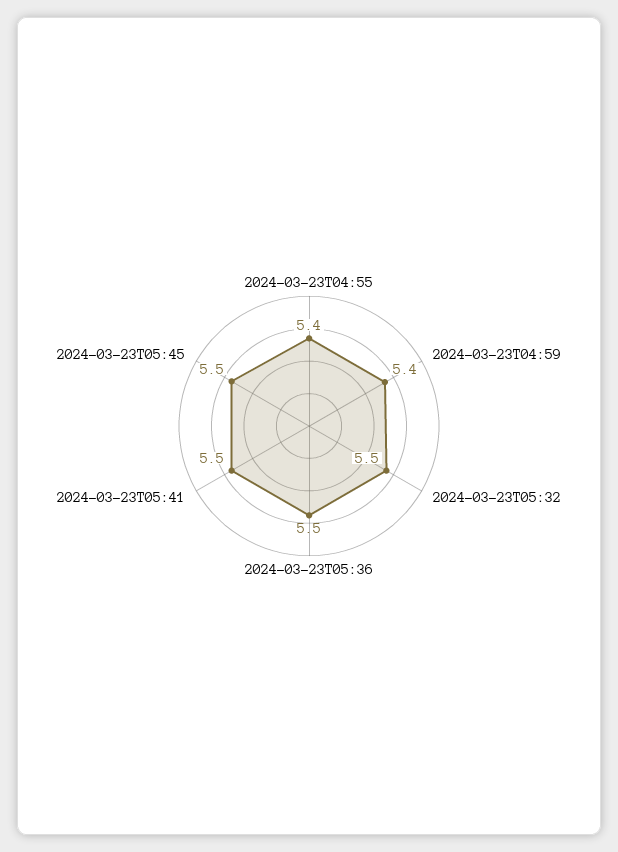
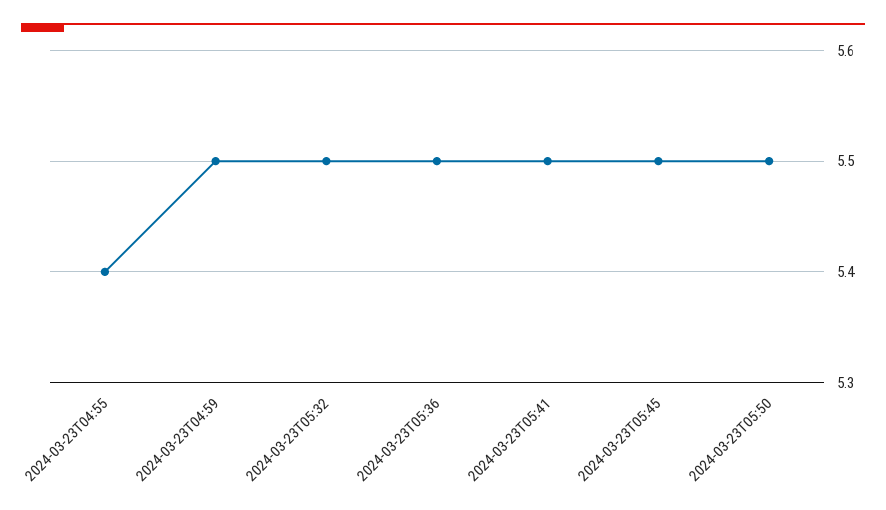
2024-03-23T04:59: 5.4 -> 5.5
2024-03-23T05:50: none -> 5.5

